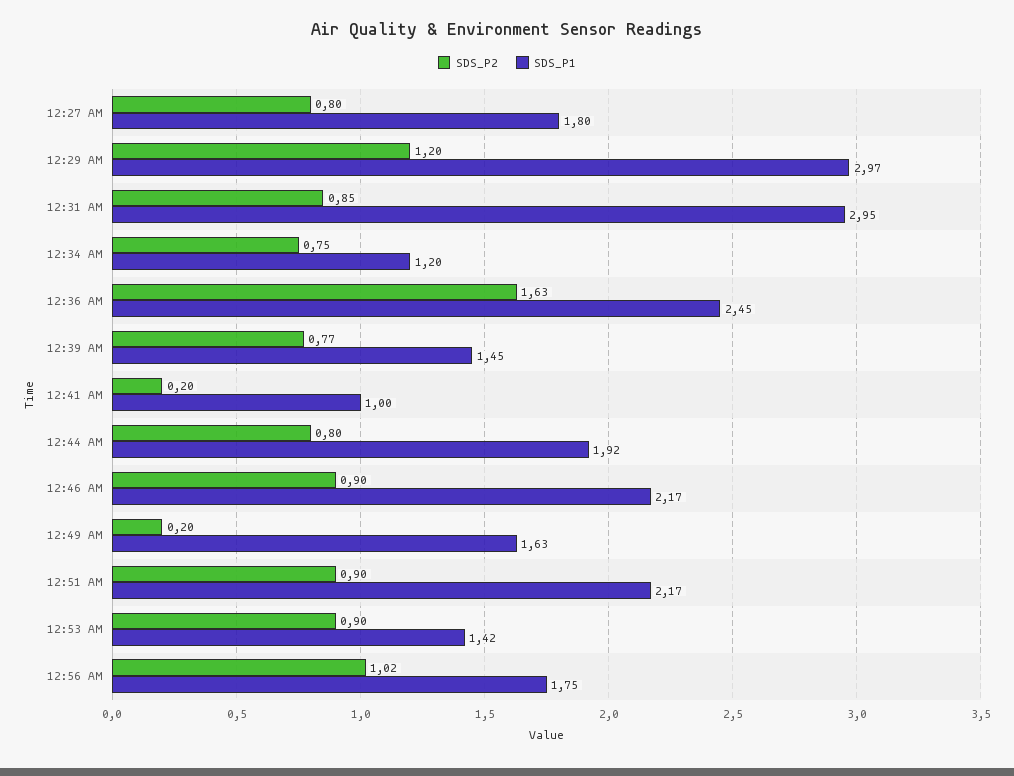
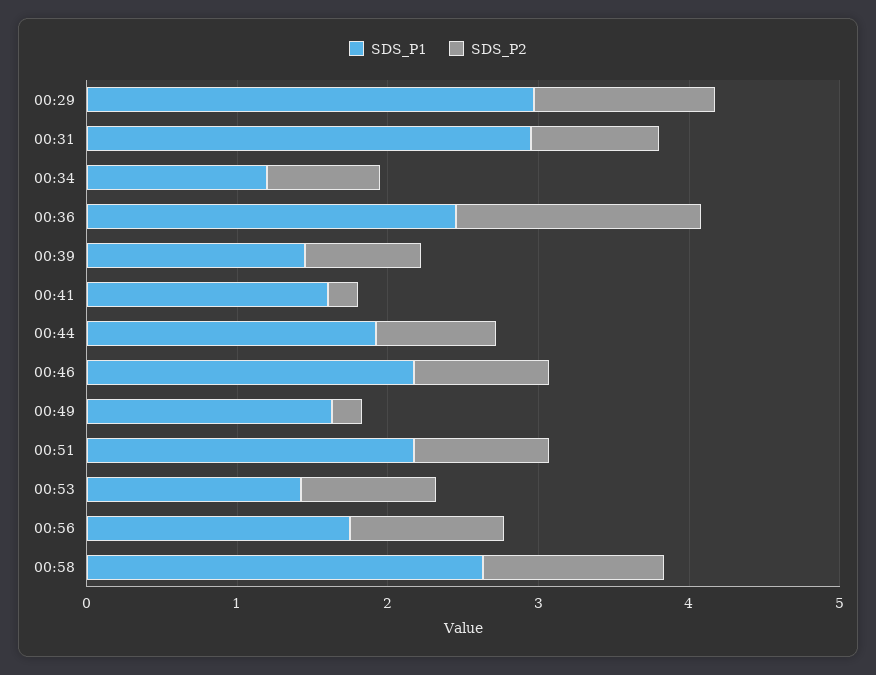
SDS_P2, 12:27 AM: 0.8 -> none
SDS_P1, 12:27 AM: 1.8 -> none
SDS_P1, 12:41 AM: 1 -> 1.6
SDS_P1, 00:58: none -> 2.6
SDS_P2, 00:58: none -> 1.2

